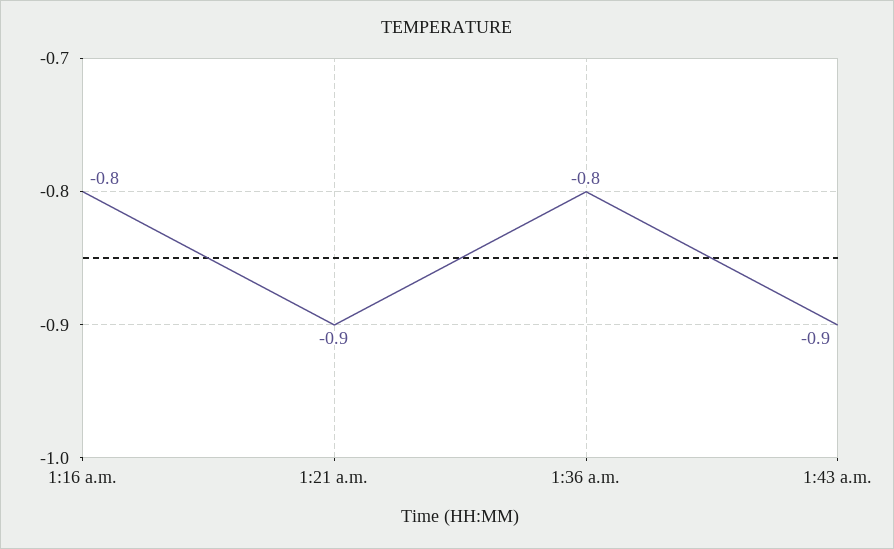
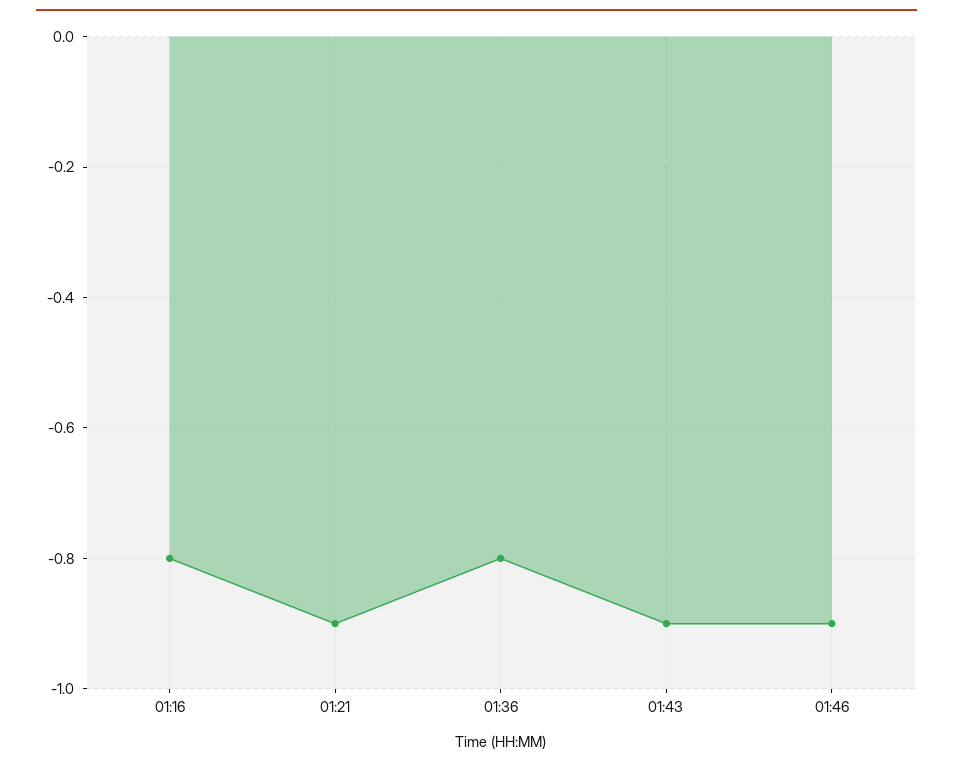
01:46: none -> -0.9

